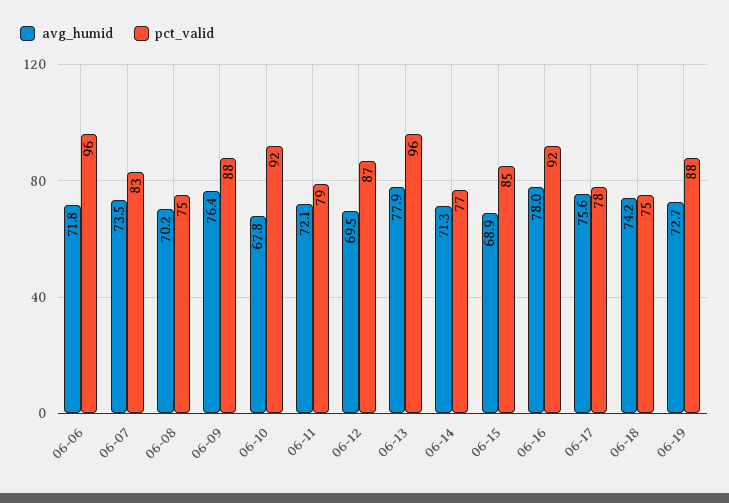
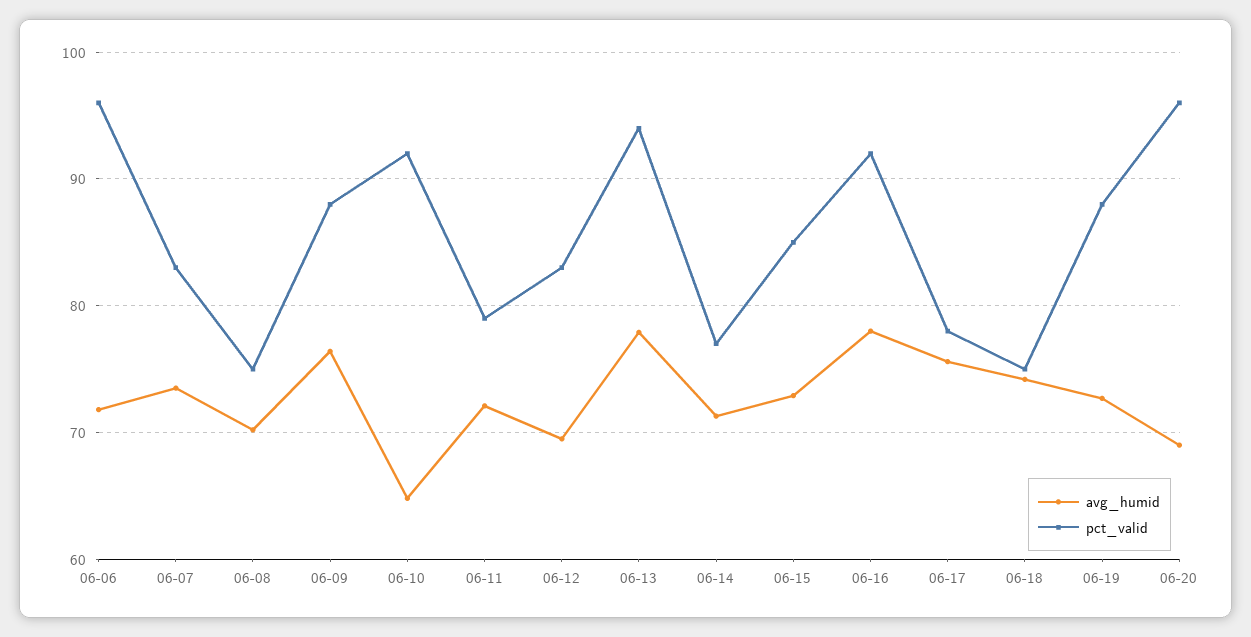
avg_humid, 06-10: 67.8 -> 65
pct_valid, 06-12: 87 -> 83
pct_valid, 06-13: 96 -> 94
avg_humid, 06-15: 68.9 -> 73
avg_humid, 06-20: none -> 69
pct_valid, 06-20: none -> 96

